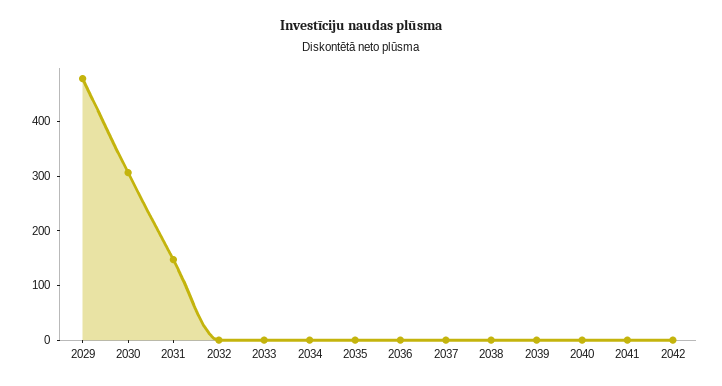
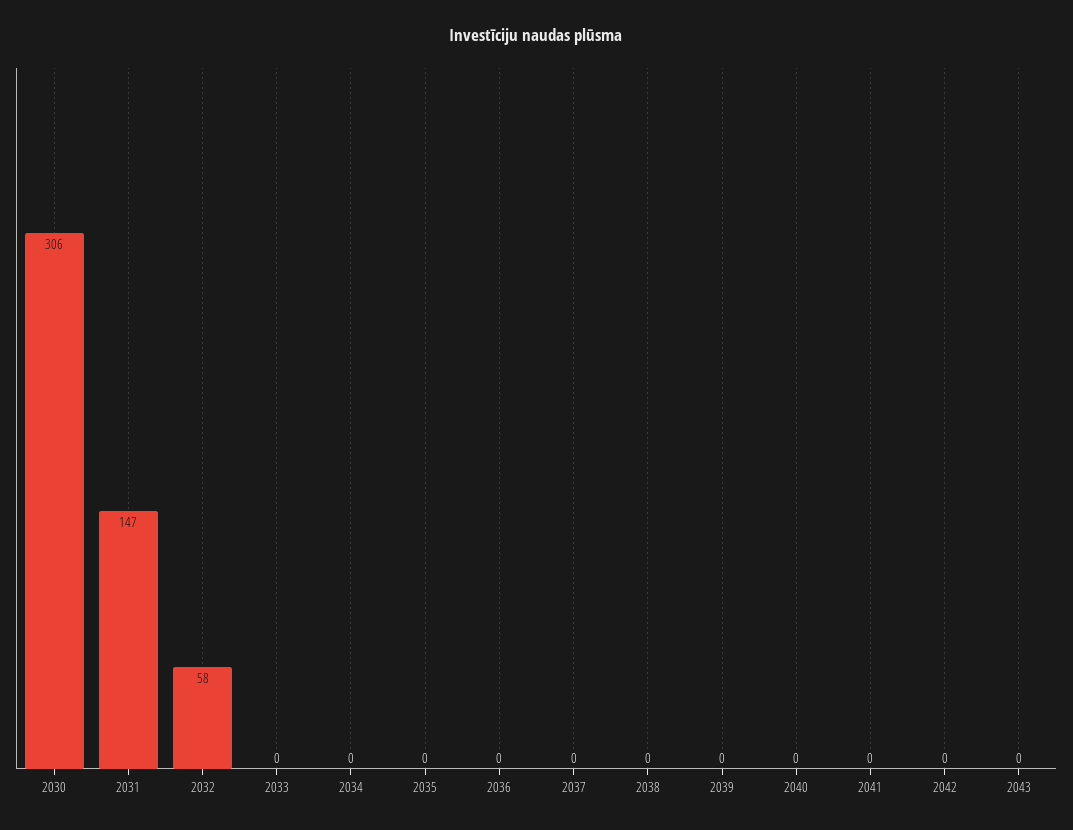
2029: 480 -> none
2032: 0 -> 58
2043: none -> 0

